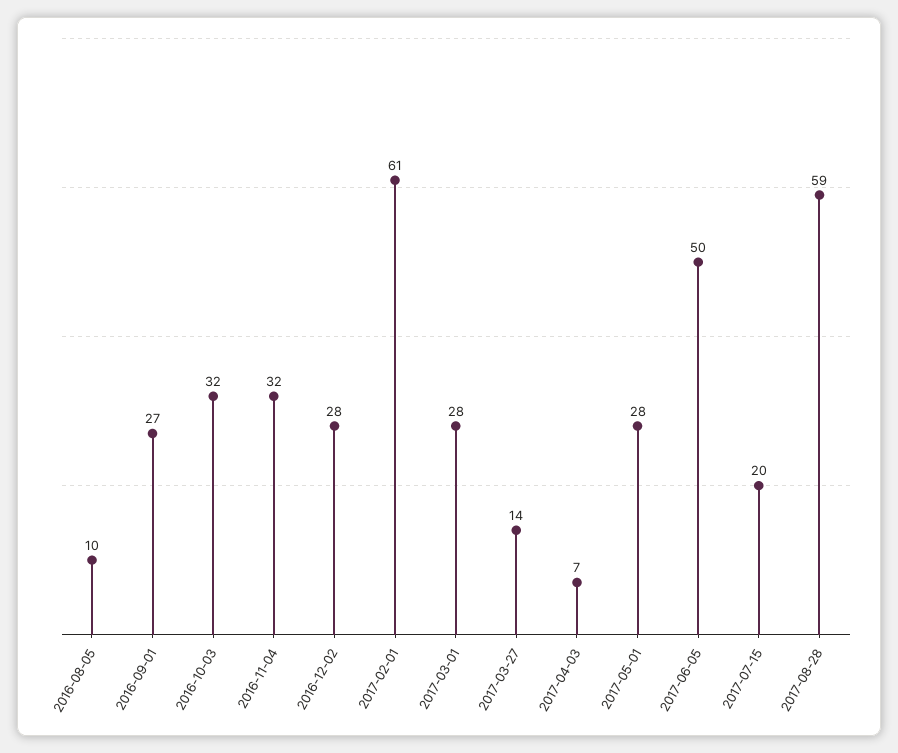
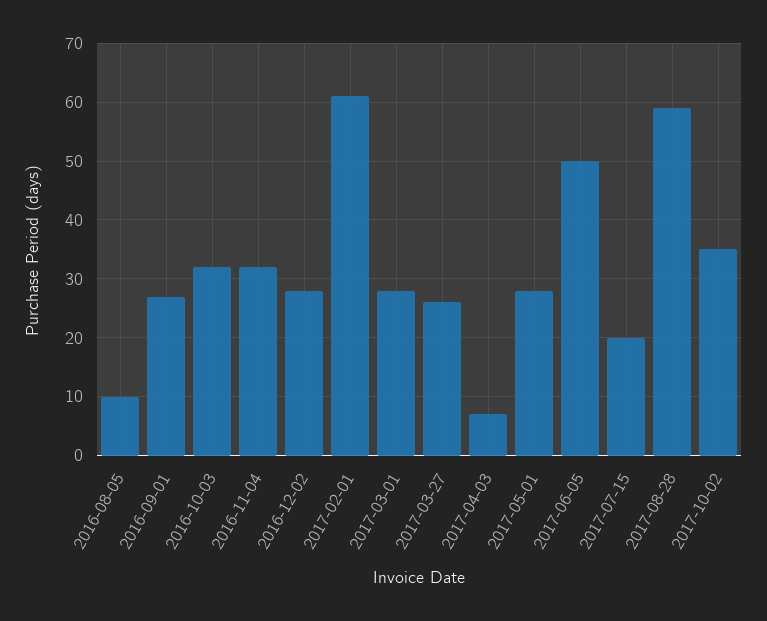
2017-03-27: 14 -> 25
2017-10-02: none -> 35

